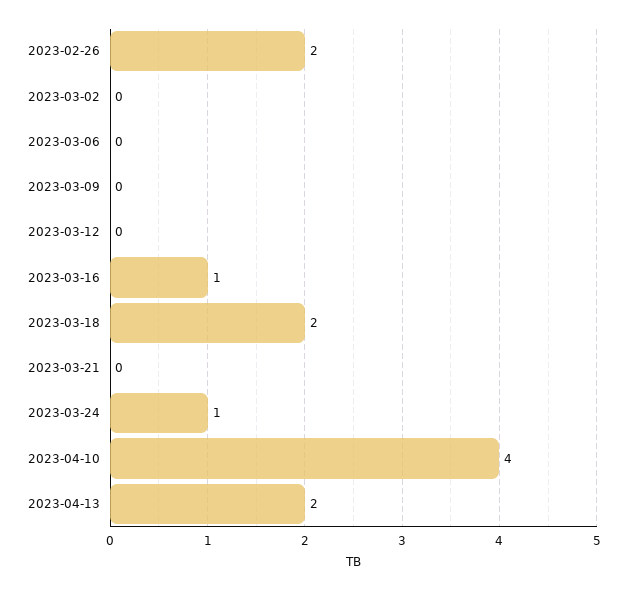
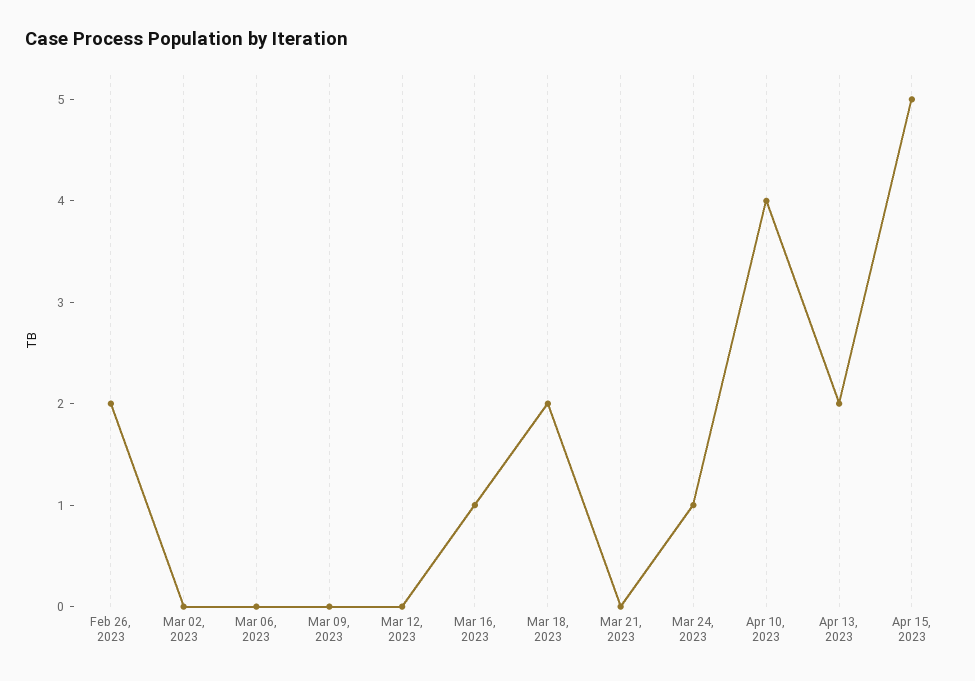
Apr 15, 2023: none -> 5

